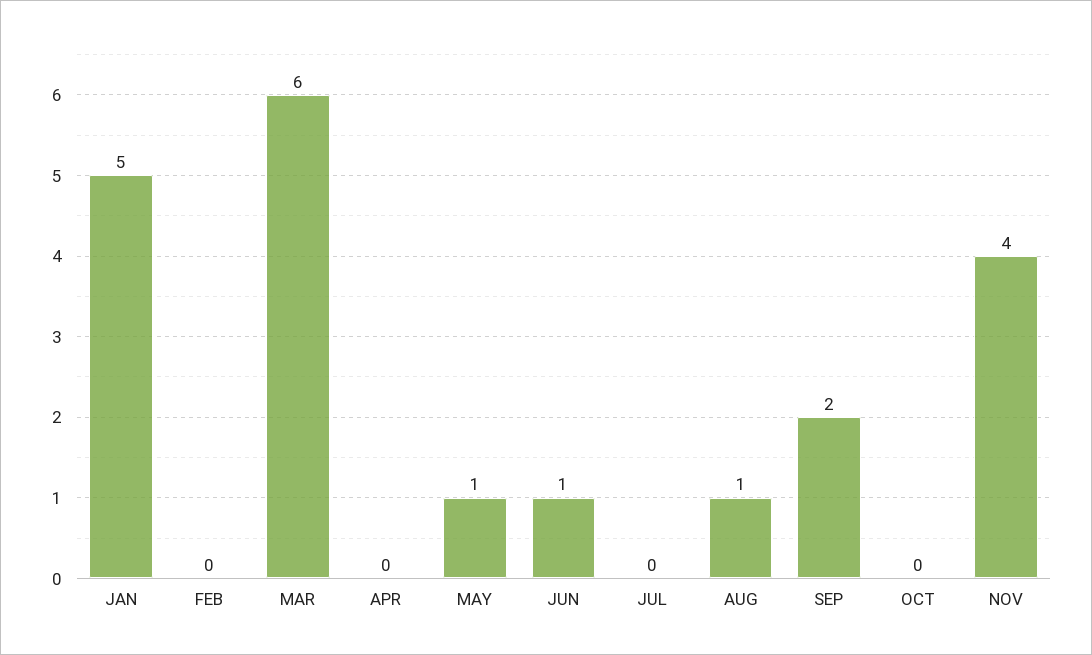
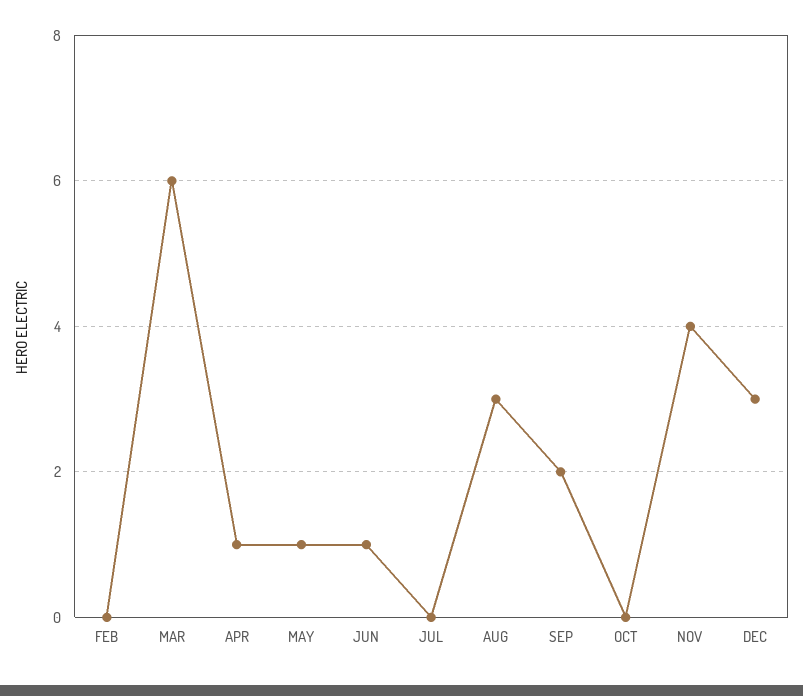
JAN: 5 -> none
APR: 0 -> 1
AUG: 1 -> 3
DEC: none -> 3

